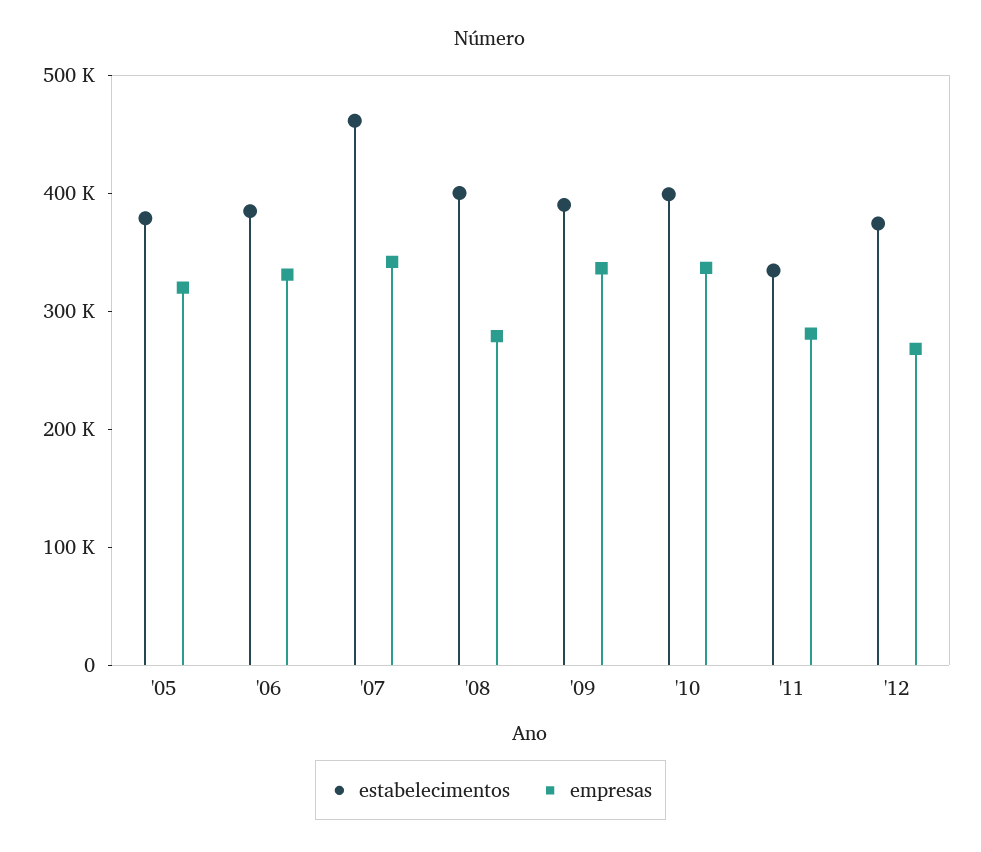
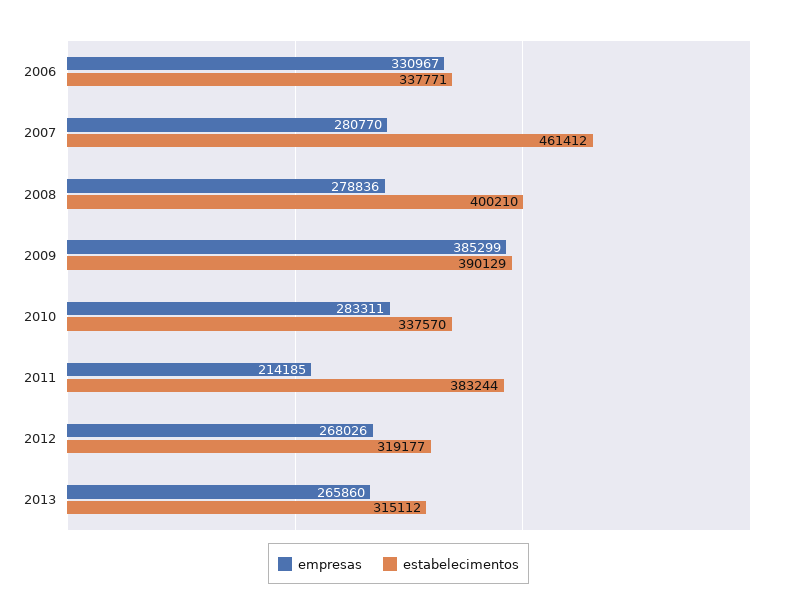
estabelecimentos, '05: 380000 -> none
empresas, '05: 320000 -> none
estabelecimentos, '06: 380000 -> 337771
empresas, '07: 340000 -> 280770
empresas, '09: 340000 -> 385299
estabelecimentos, '10: 400000 -> 337570
empresas, '10: 340000 -> 283311
estabelecimentos, '11: 340000 -> 383244
empresas, '11: 280000 -> 214185
estabelecimentos, '12: 380000 -> 319177
empresas, 2013: none -> 265860
estabelecimentos, 2013: none -> 315112

